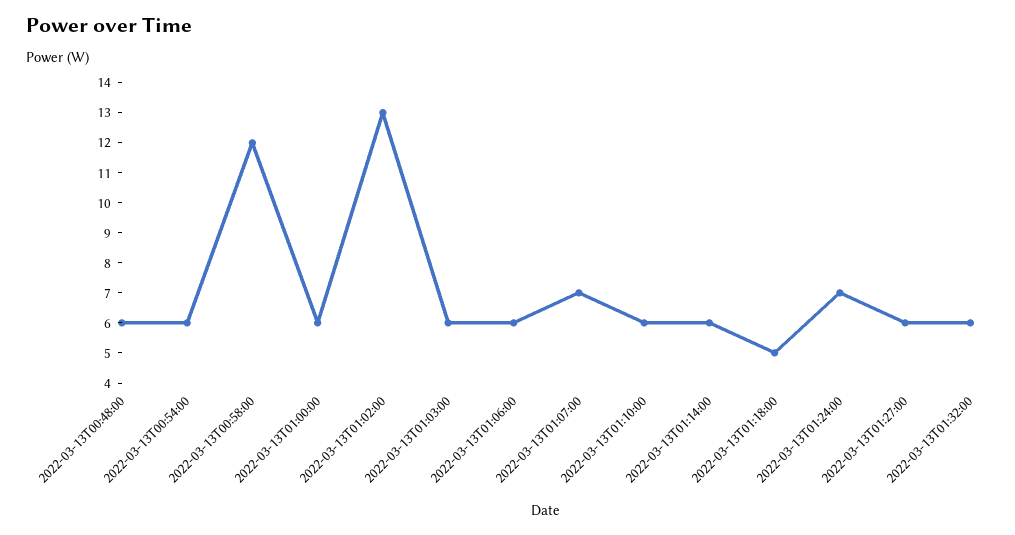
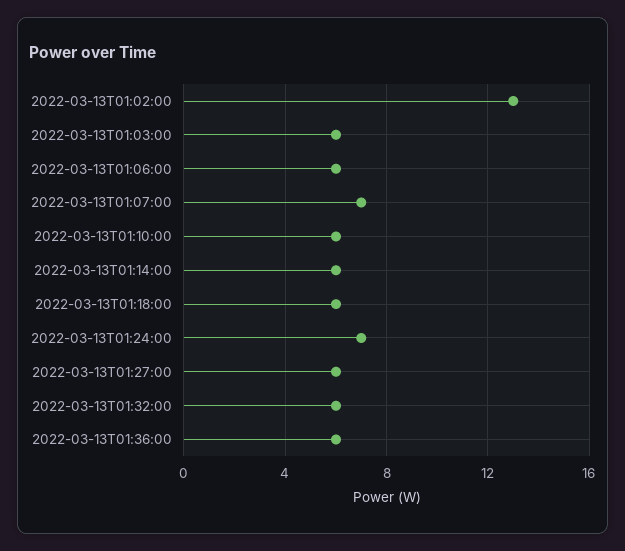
2022-03-13T00:48:00: 6 -> none
2022-03-13T00:54:00: 6 -> none
2022-03-13T00:58:00: 12 -> none
2022-03-13T01:00:00: 6 -> none
2022-03-13T01:18:00: 5 -> 6
2022-03-13T01:36:00: none -> 6

